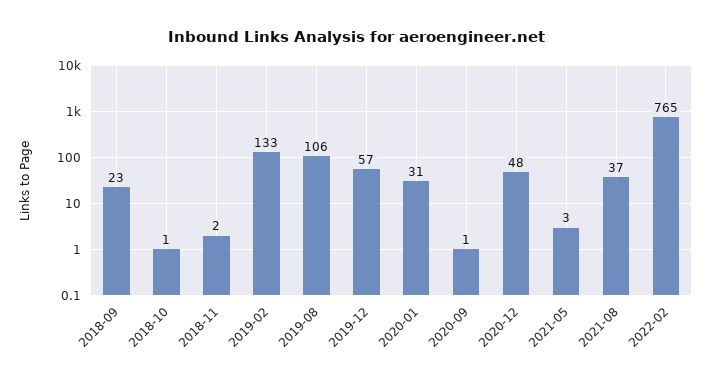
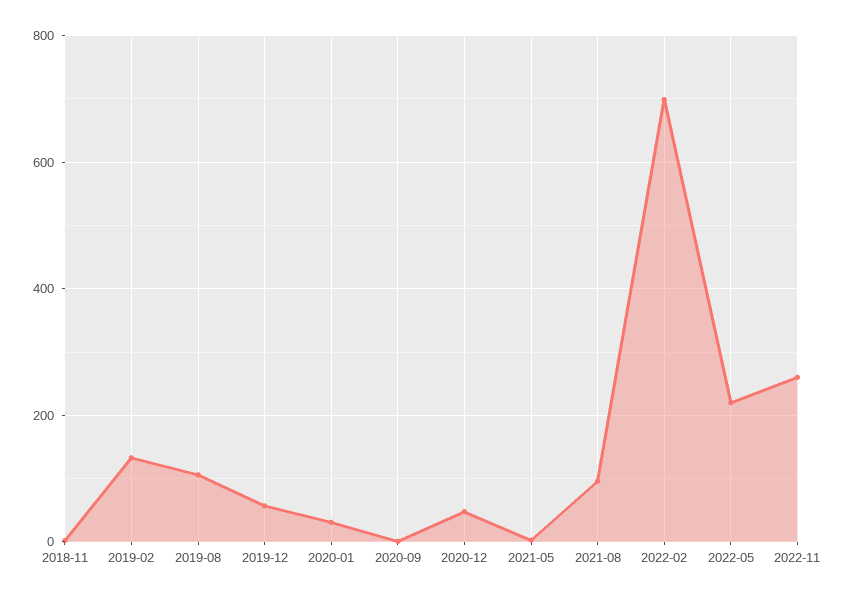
2018-09: 23 -> none
2018-10: 1 -> none
2021-08: 37 -> 100
2022-02: 765 -> 700
2022-05: none -> 220
2022-11: none -> 260

